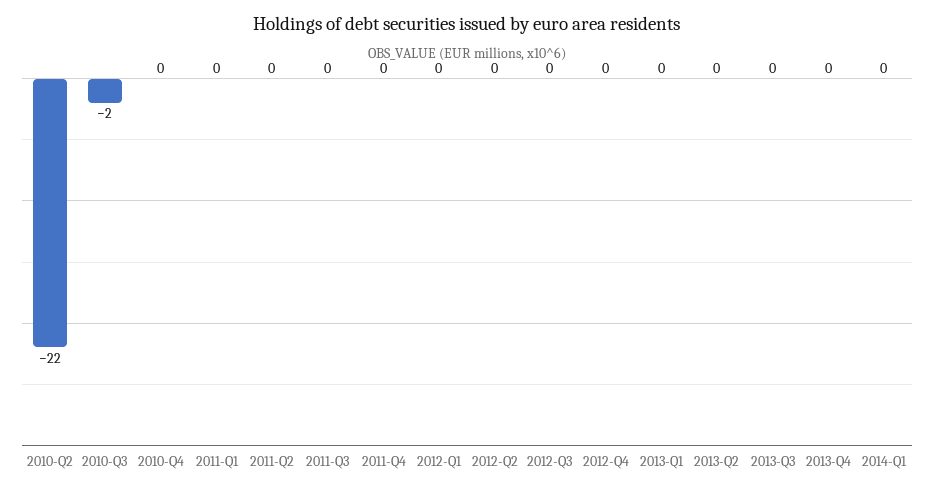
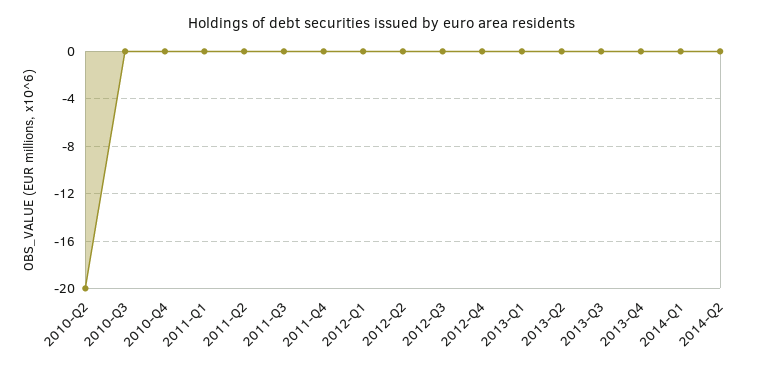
2010-Q2: -22 -> -20
2010-Q3: -2 -> 0
2014-Q2: none -> 0

